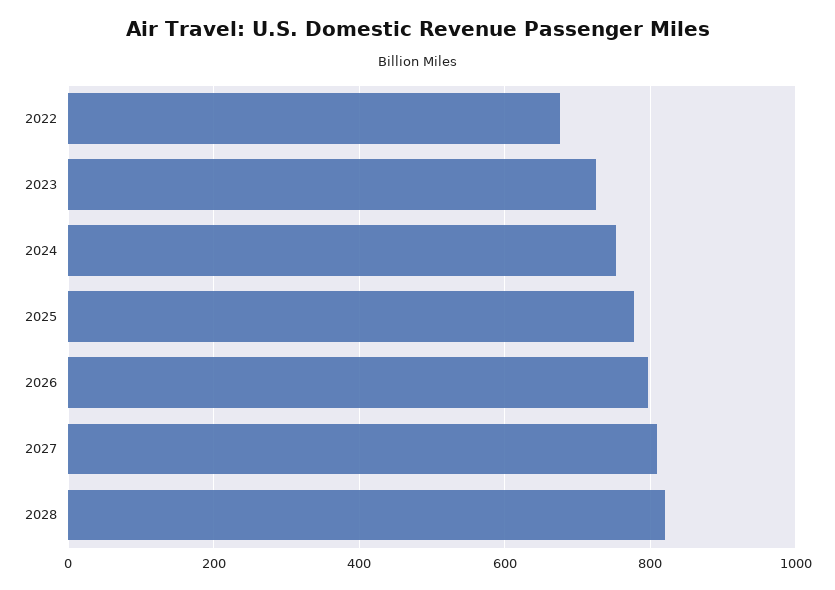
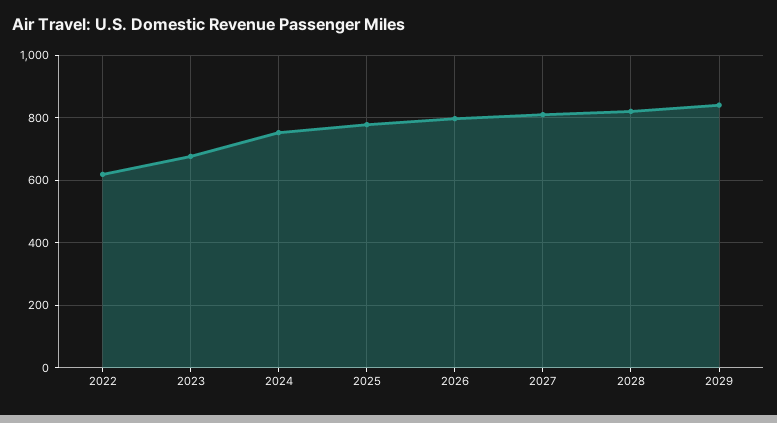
2022: 680 -> 620
2023: 720 -> 680
2029: none -> 840

